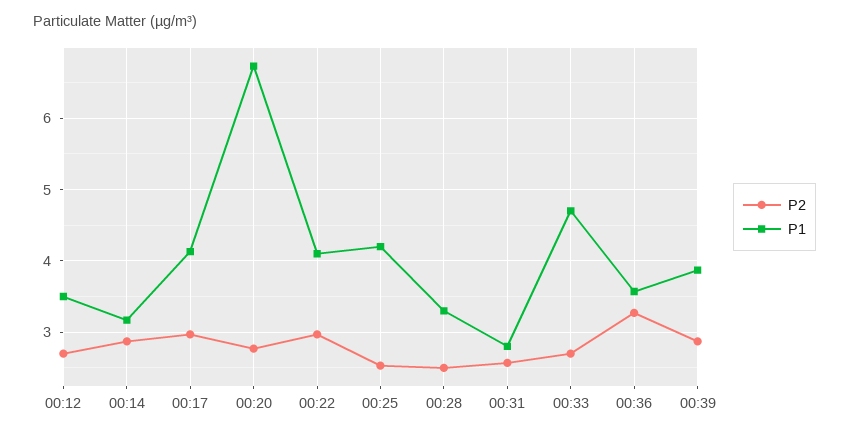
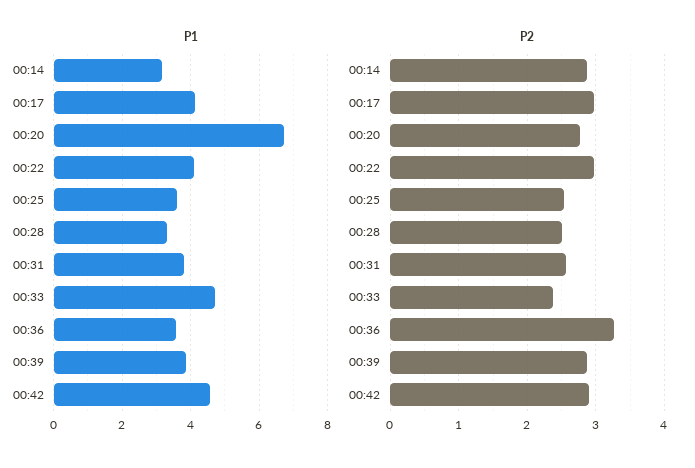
P2, 00:12: 2.7 -> none
P1, 00:12: 3.5 -> none
P1, 00:25: 4.2 -> 3.6
P1, 00:31: 2.8 -> 3.8
P2, 00:33: 2.7 -> 2.4
P1, 00:42: none -> 4.6
P2, 00:42: none -> 2.9

